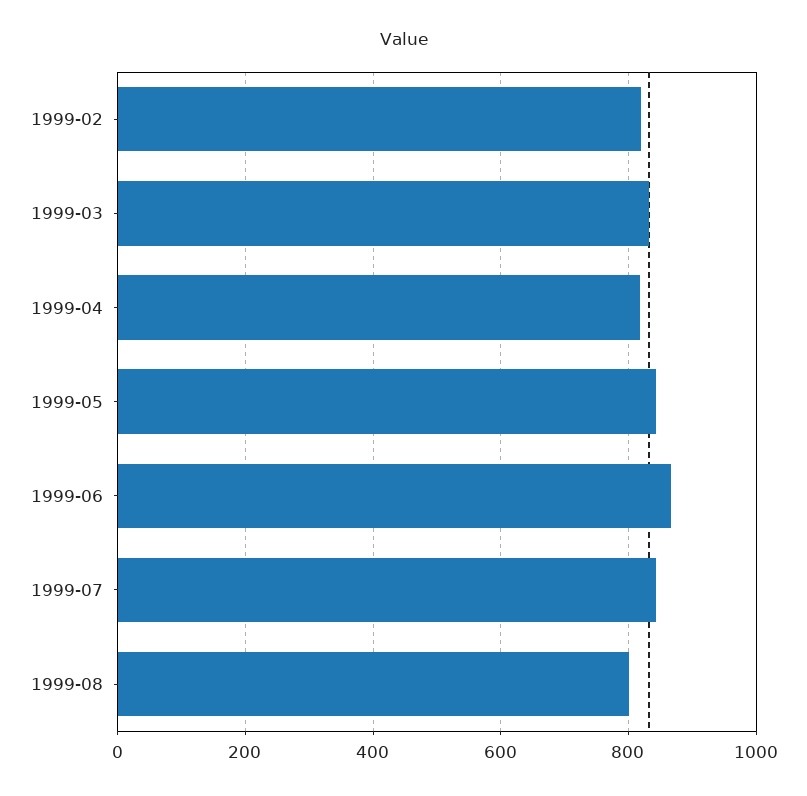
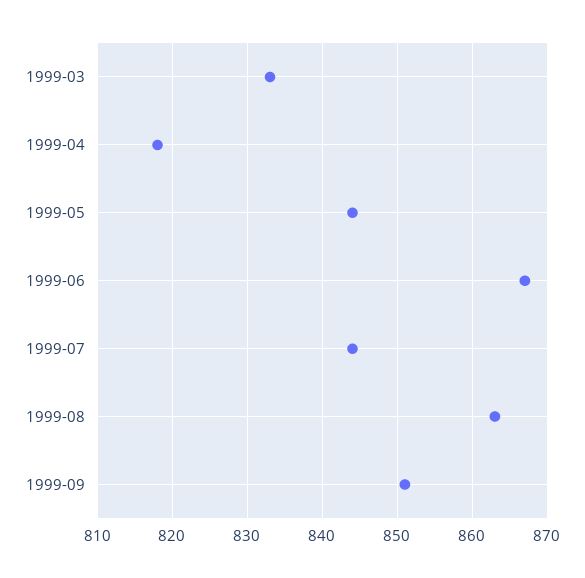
1999-02: 820 -> none
1999-08: 800 -> 863
1999-09: none -> 851

